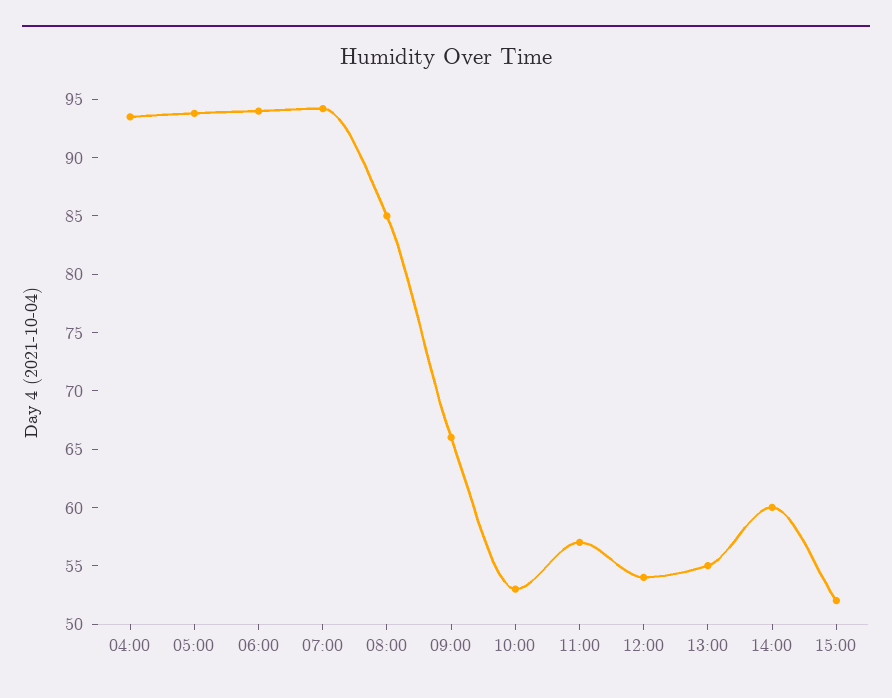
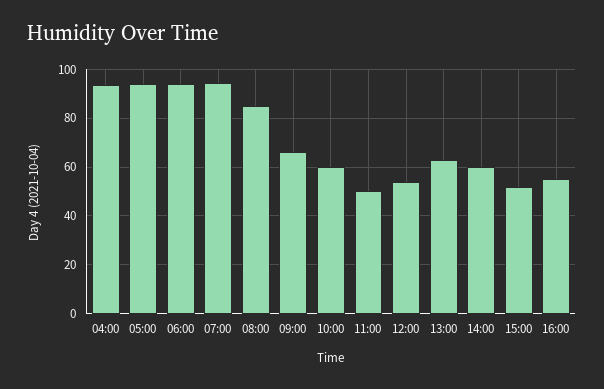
10:00: 53 -> 60
11:00: 57 -> 50
13:00: 55 -> 62.5
16:00: none -> 55

